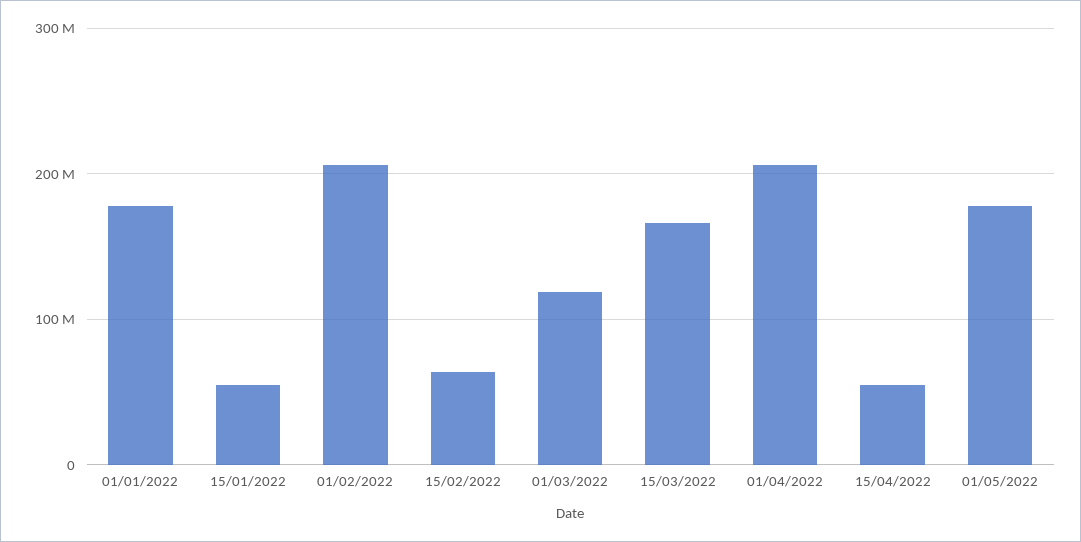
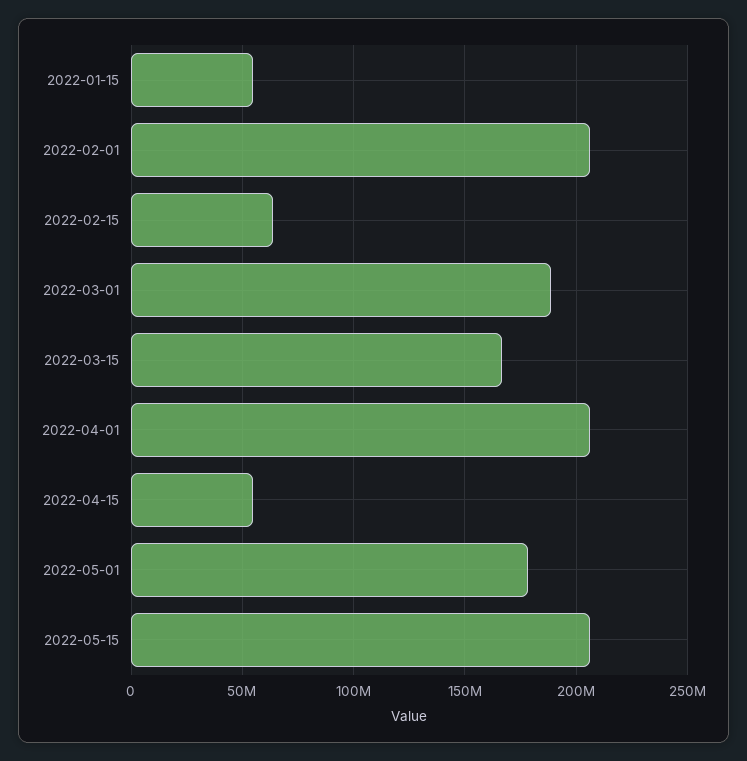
01/01/2022: 180000000 -> none
01/03/2022: 120000000 -> 190000000
2022-05-15: none -> 205000000

